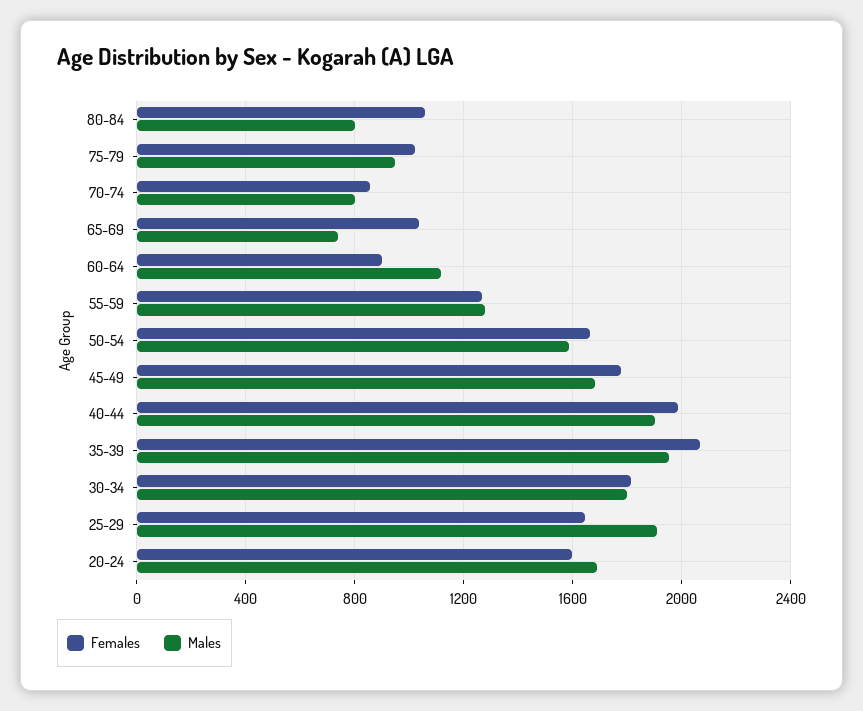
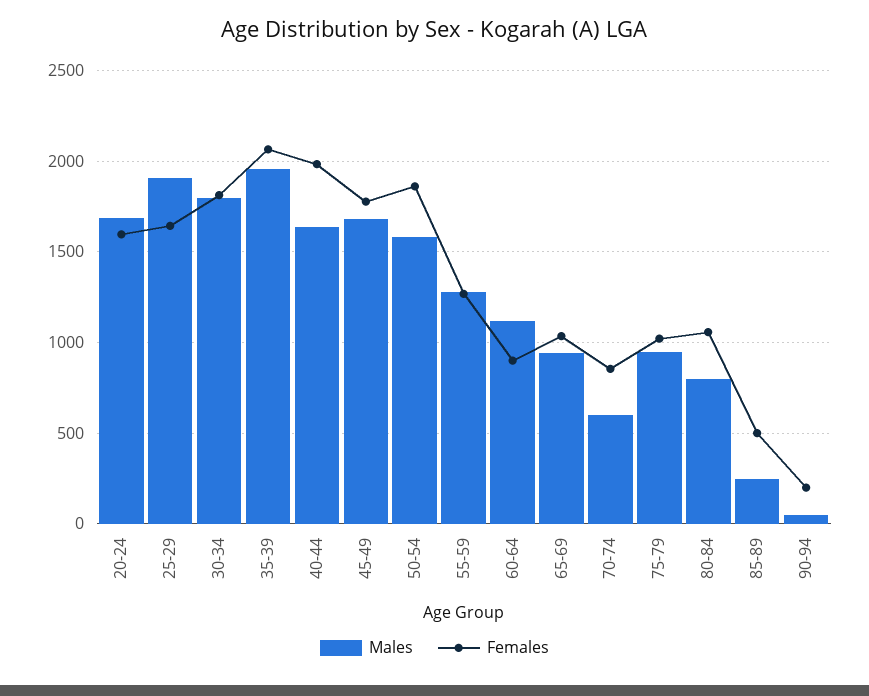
Males, 70-74: 800 -> 600
Males, 65-69: 750 -> 950
Females, 50-54: 1650 -> 1850
Males, 40-44: 1900 -> 1650
Males, 85-89: none -> 250
Females, 85-89: none -> 500
Males, 90-94: none -> 50
Females, 90-94: none -> 200

